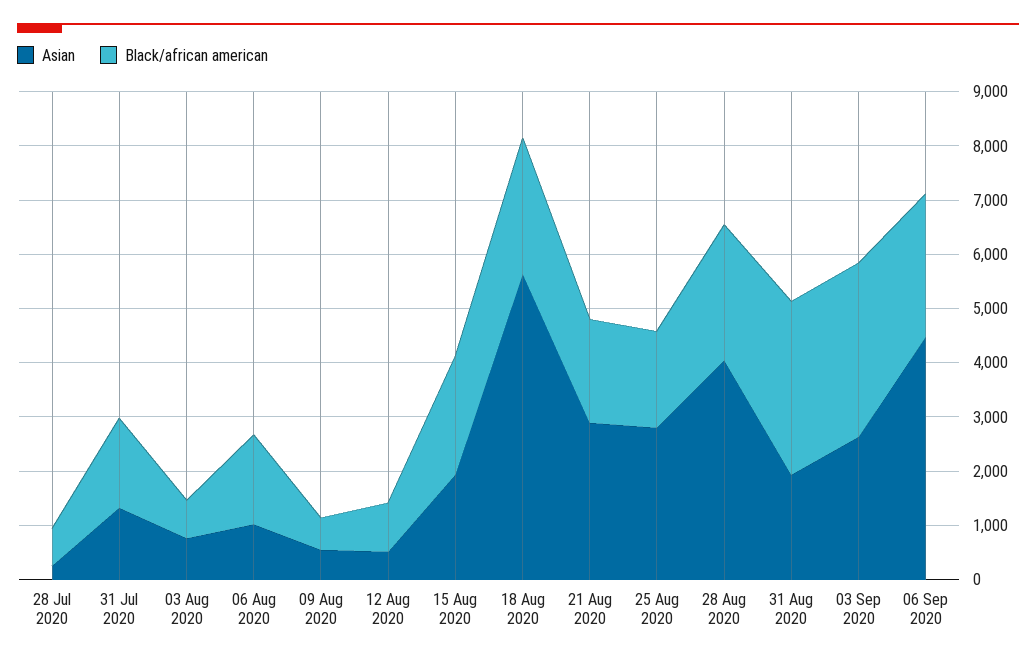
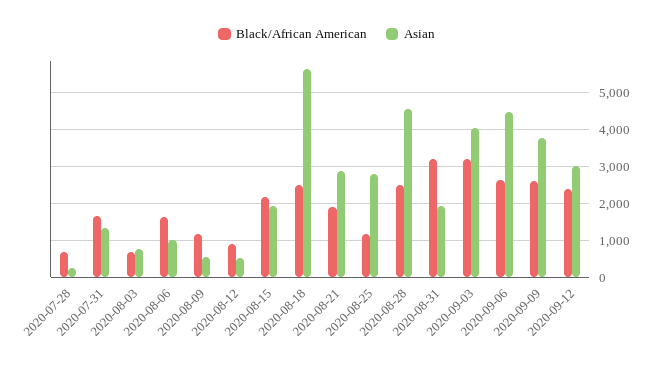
Black/african american, 09 Aug 2020: 600 -> 1200
Black/african american, 25 Aug 2020: 1800 -> 1200
Asian, 28 Aug 2020: 4000 -> 4600
Asian, 03 Sep 2020: 2600 -> 4000
Black/african american, 2020-09-09: none -> 2600
Asian, 2020-09-09: none -> 3800
Black/african american, 2020-09-12: none -> 2400
Asian, 2020-09-12: none -> 3000

